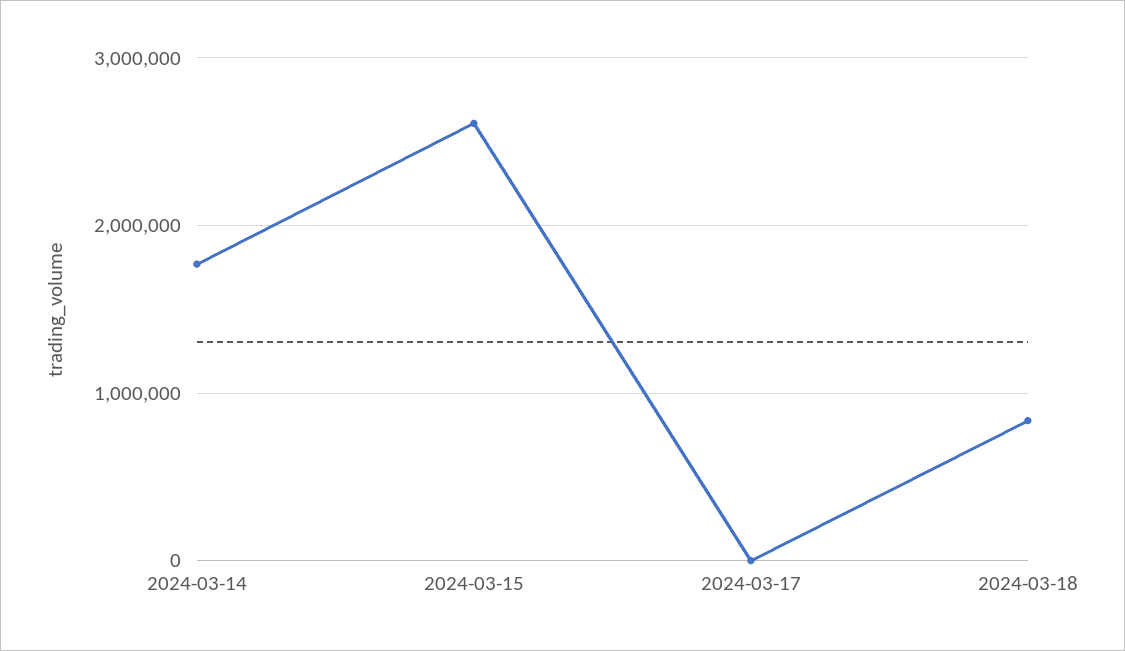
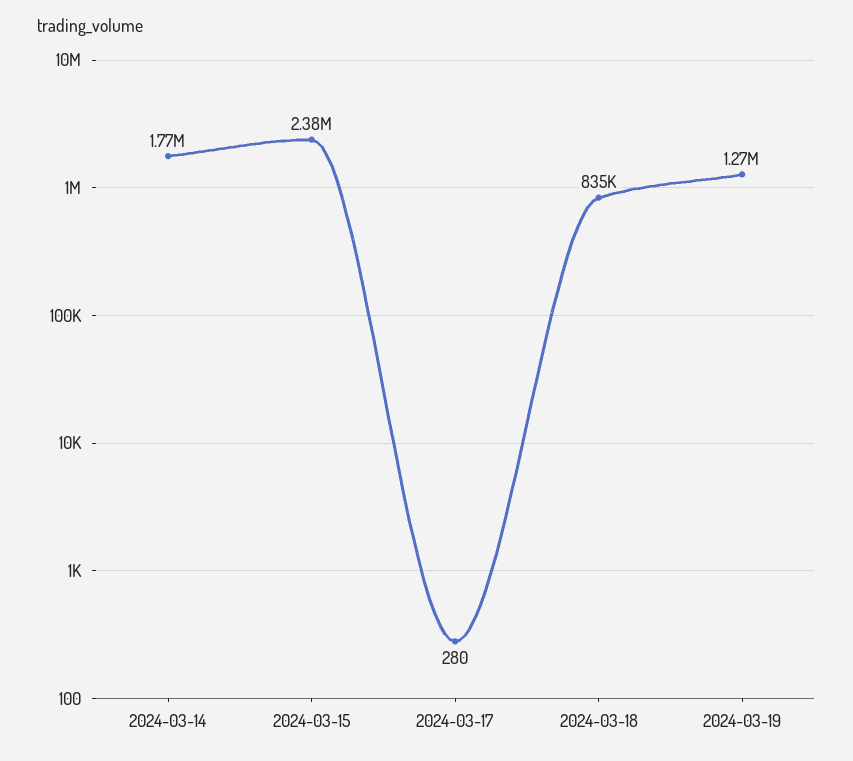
2024-03-15: 2600000 -> 2380000
2024-03-19: none -> 1270000

